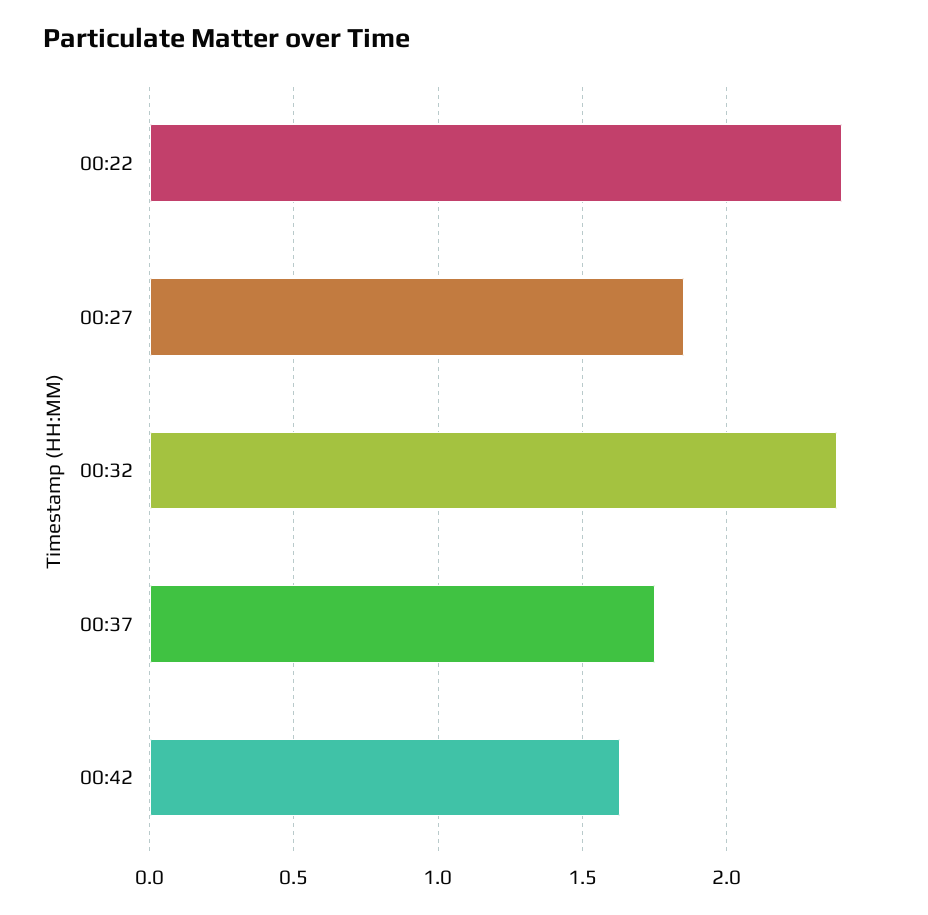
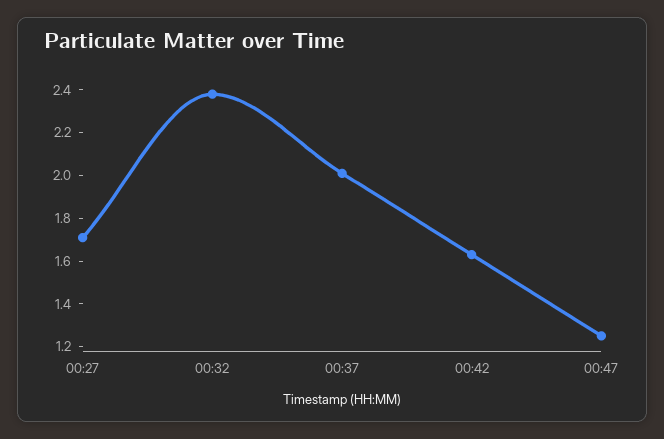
00:22: 2.4 -> none
00:27: 1.85 -> 1.7
00:37: 1.75 -> 2
00:47: none -> 1.25

